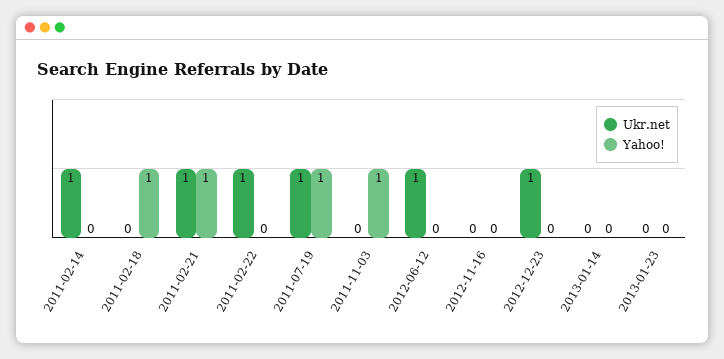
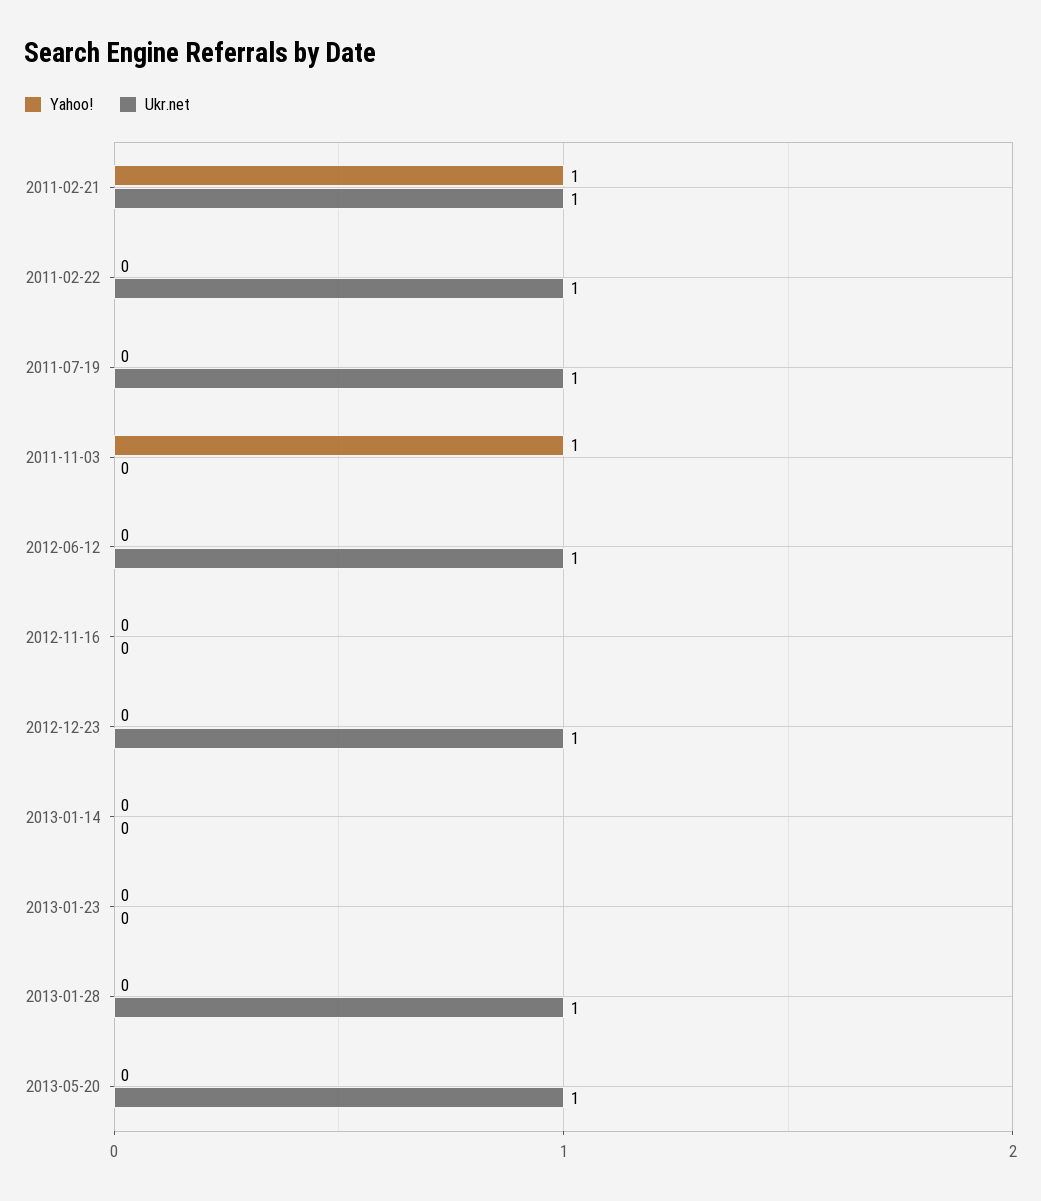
Ukr.net, 2011-02-14: 1 -> none
Yahoo!, 2011-02-14: 0 -> none
Ukr.net, 2011-02-18: 0 -> none
Yahoo!, 2011-02-18: 1 -> none
Yahoo!, 2011-07-19: 1 -> 0
Yahoo!, 2013-01-28: none -> 0
Ukr.net, 2013-01-28: none -> 1
Yahoo!, 2013-05-20: none -> 0
Ukr.net, 2013-05-20: none -> 1

